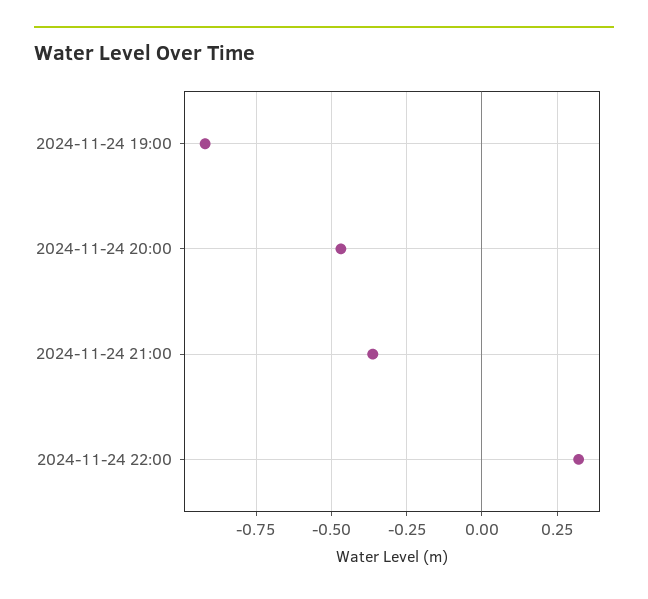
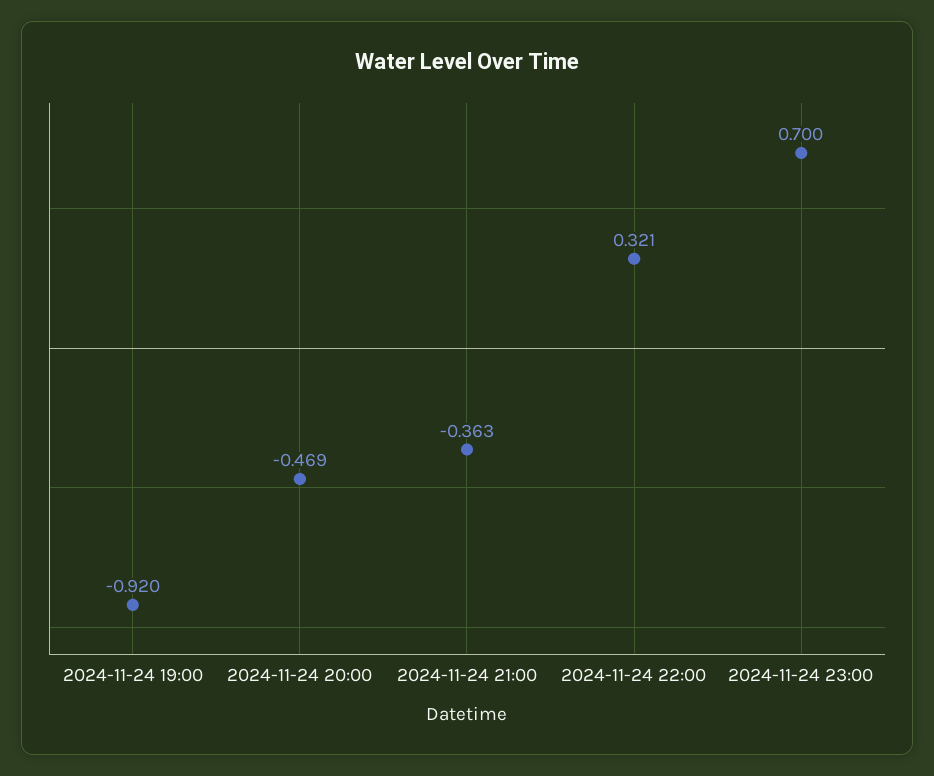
2024-11-24 23:00: none -> 0.7

